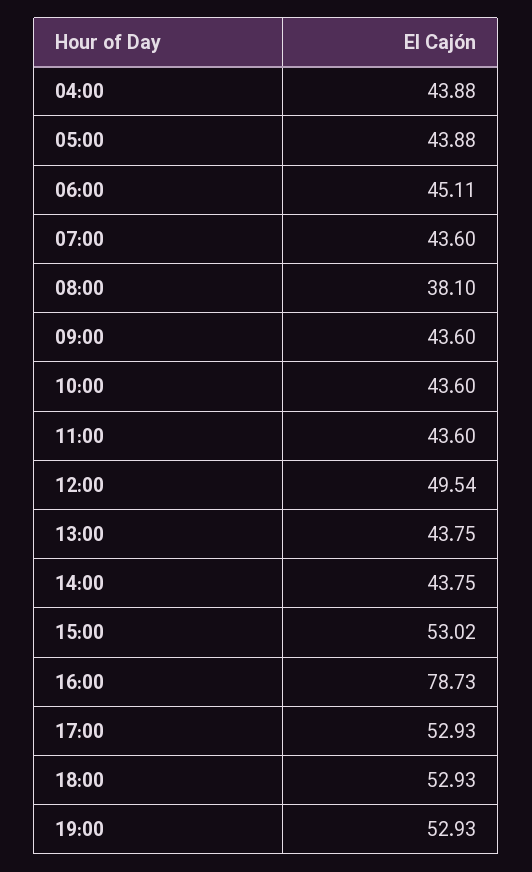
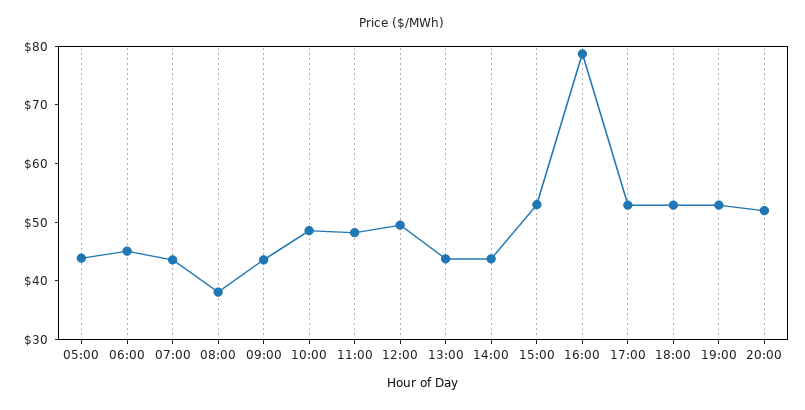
04:00: 43.88 -> none
10:00: 43.6 -> 48
11:00: 43.6 -> 48
20:00: none -> 52

